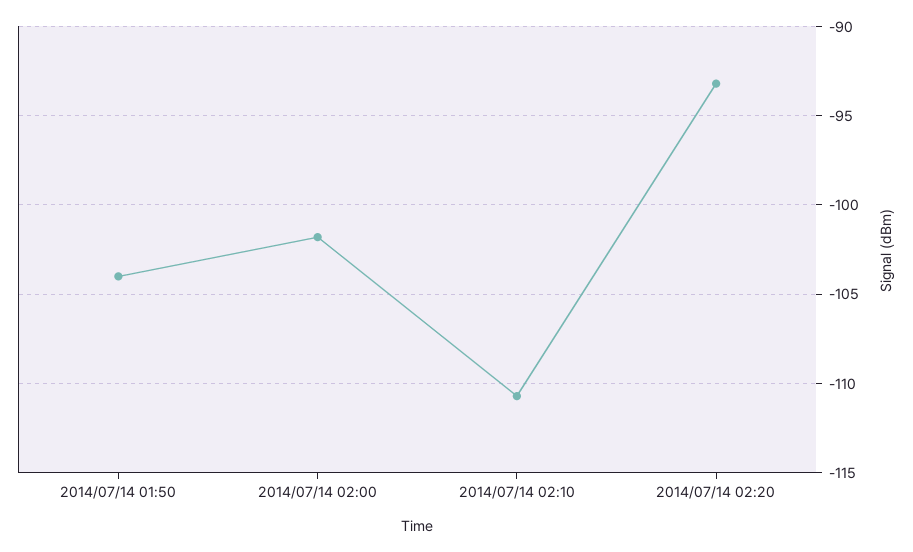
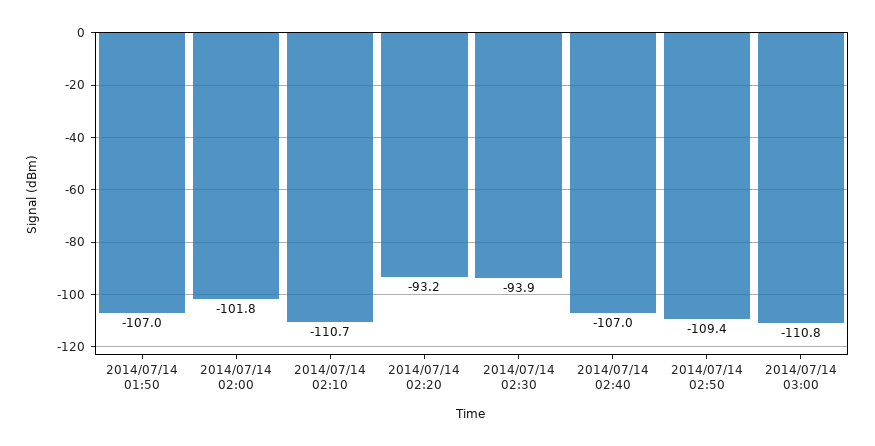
2014/07/14 01:50: -104 -> -107
2014/07/14 02:30: none -> -93.9
2014/07/14 02:40: none -> -107
2014/07/14 02:50: none -> -109.4
2014/07/14 03:00: none -> -110.8

